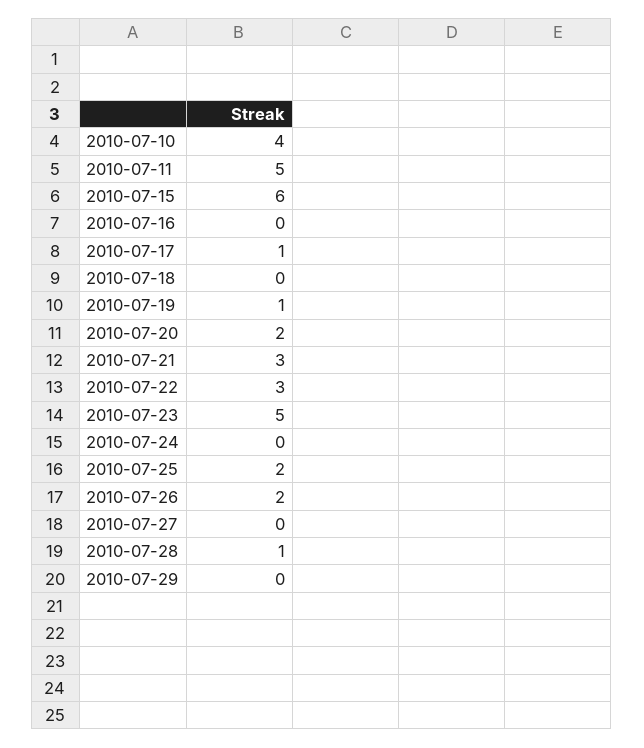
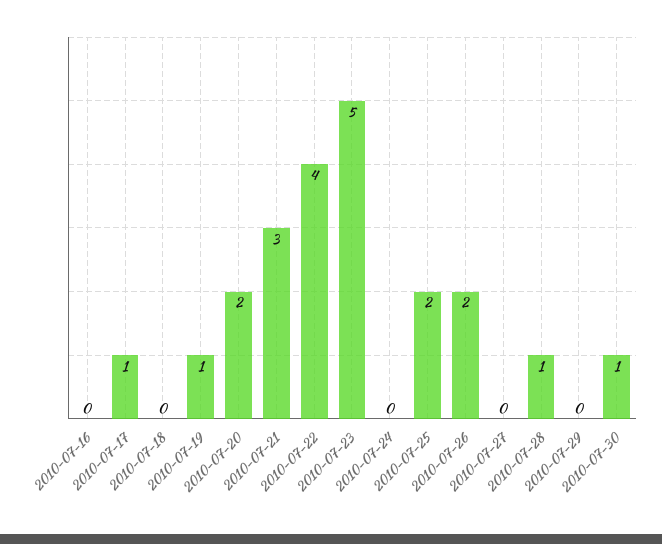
2010-07-10: 4 -> none
2010-07-11: 5 -> none
2010-07-15: 6 -> none
2010-07-22: 3 -> 4
2010-07-30: none -> 1

